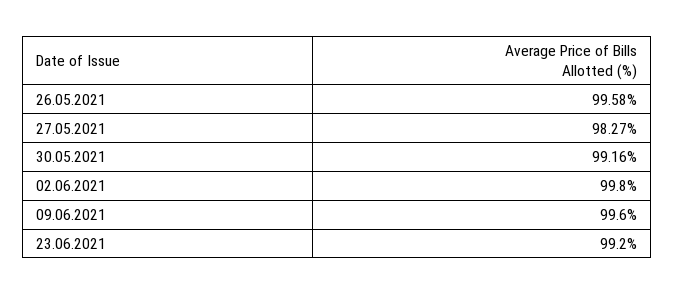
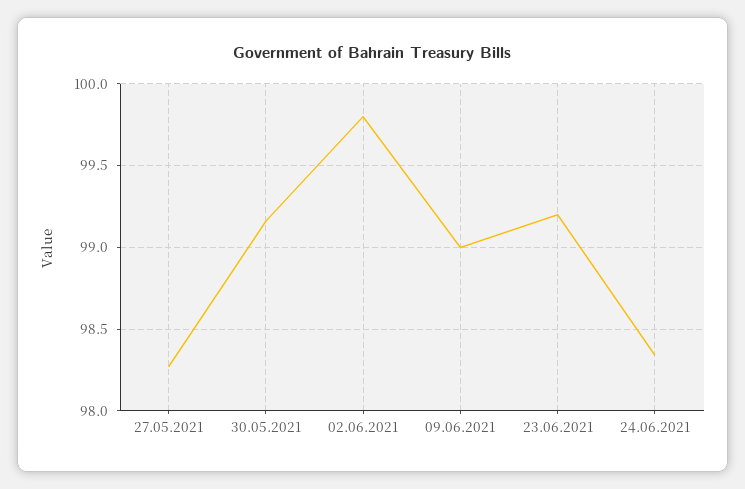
26.05.2021: 99.58 -> none
09.06.2021: 99.6 -> 99
24.06.2021: none -> 98.35

